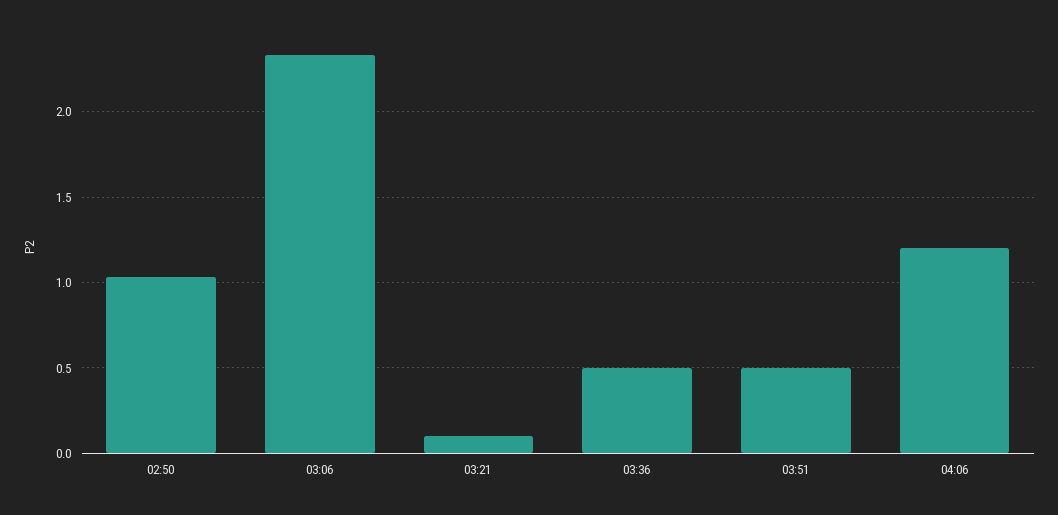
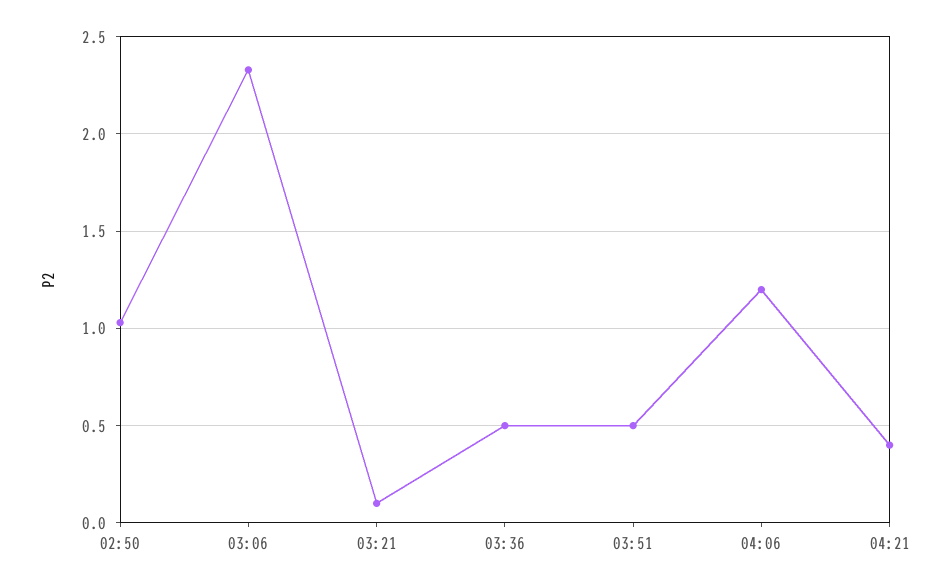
04:21: none -> 0.4

